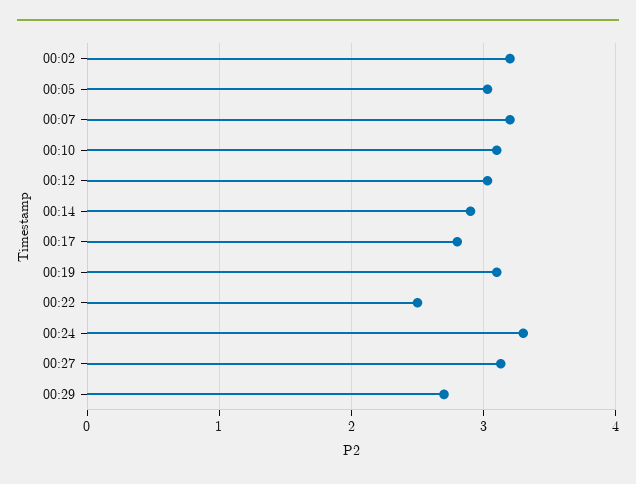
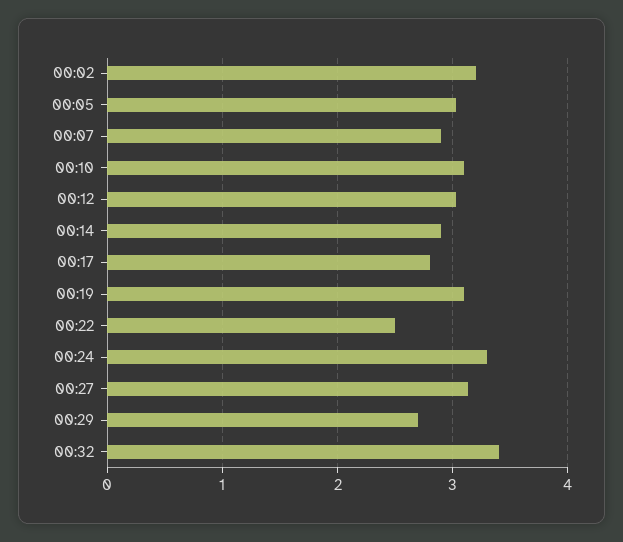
00:07: 3.2 -> 2.9
00:32: none -> 3.4

